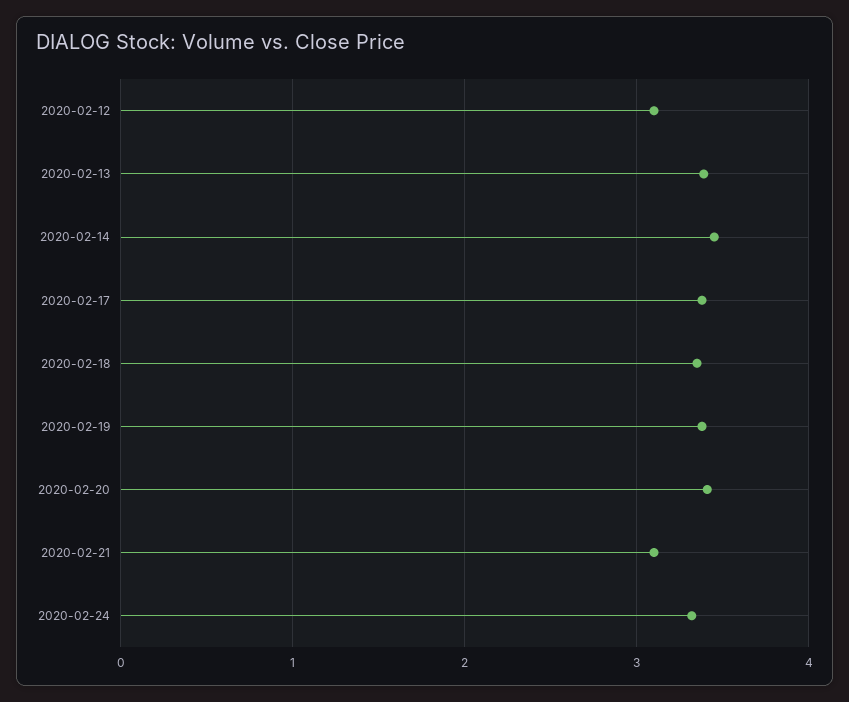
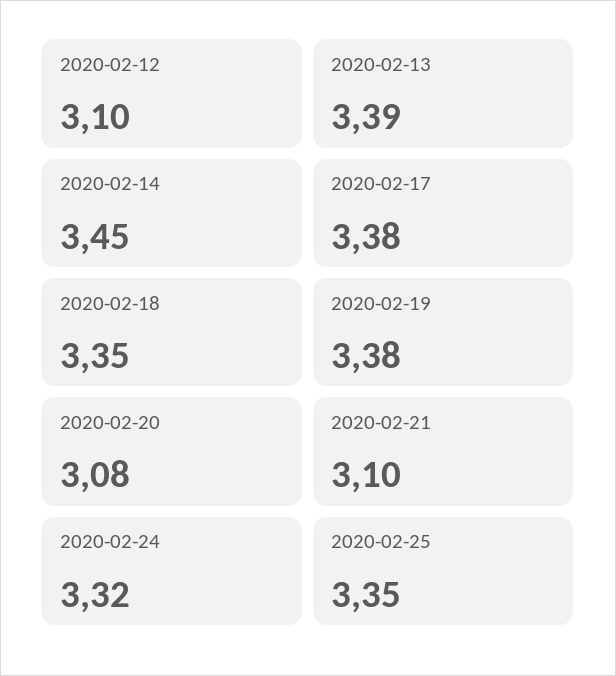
2020-02-20: 3.4 -> 3.08
2020-02-25: none -> 3.35

